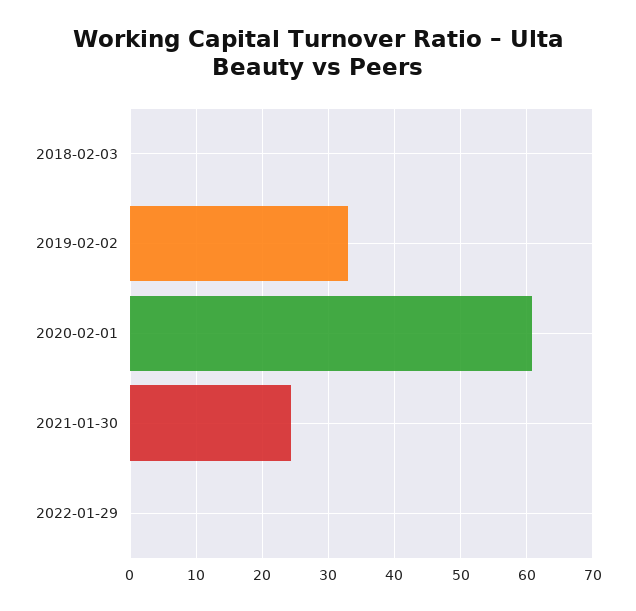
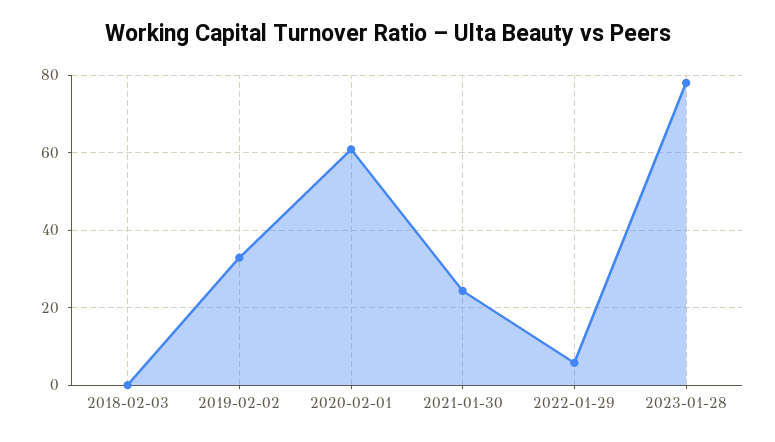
2022-01-29: 0 -> 6
2023-01-28: none -> 78

